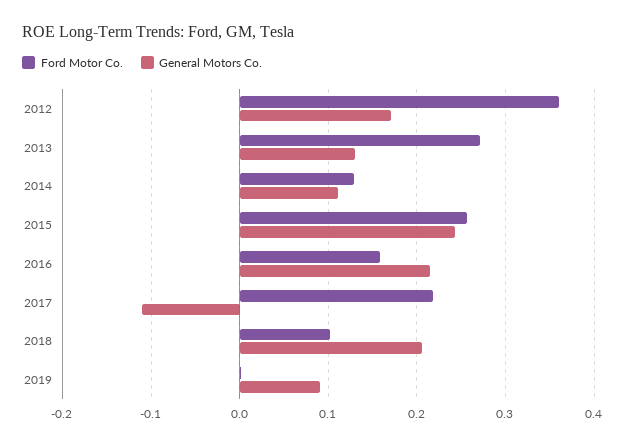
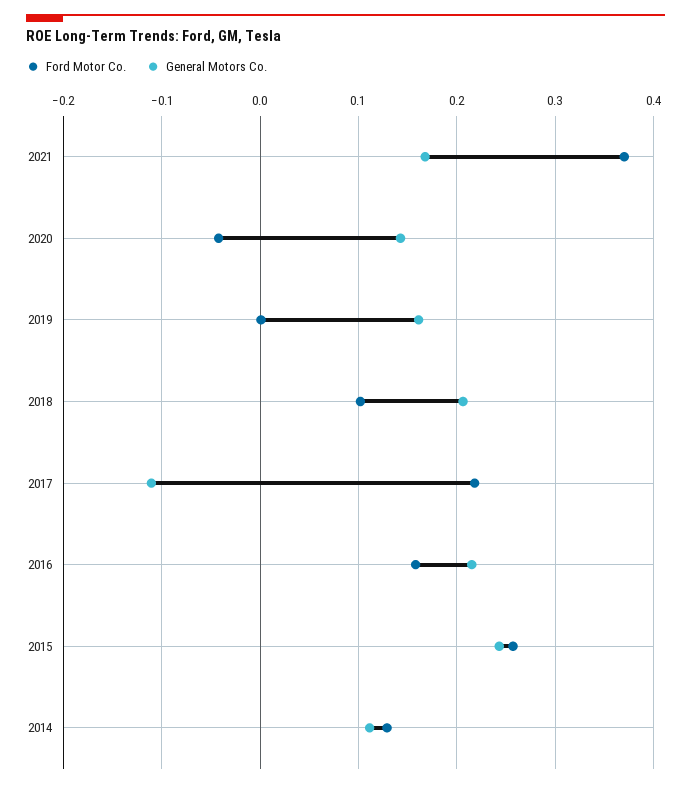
Ford Motor Co., 2012: 0.36 -> none
General Motors Co., 2012: 0.17 -> none
Ford Motor Co., 2013: 0.27 -> none
General Motors Co., 2013: 0.13 -> none
General Motors Co., 2019: 0.09 -> 0.16
Ford Motor Co., 2021: none -> 0.37
General Motors Co., 2021: none -> 0.17
Ford Motor Co., 2020: none -> -0.04
General Motors Co., 2020: none -> 0.14

